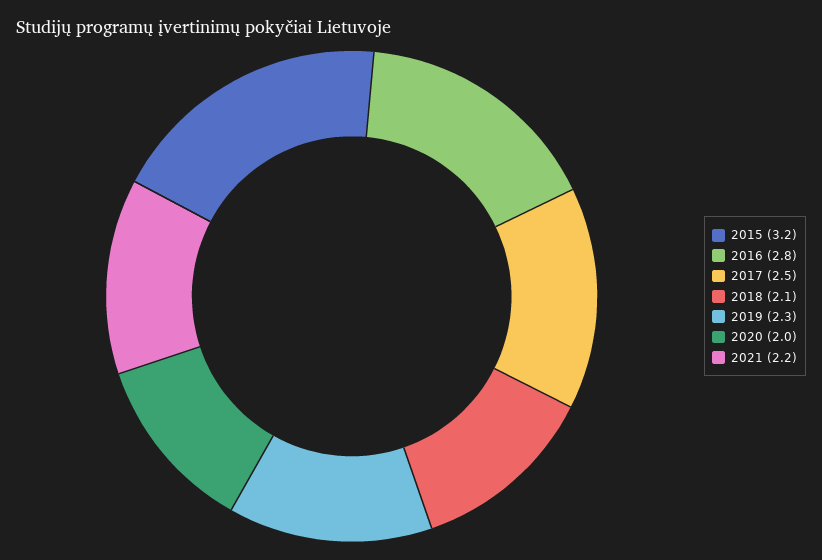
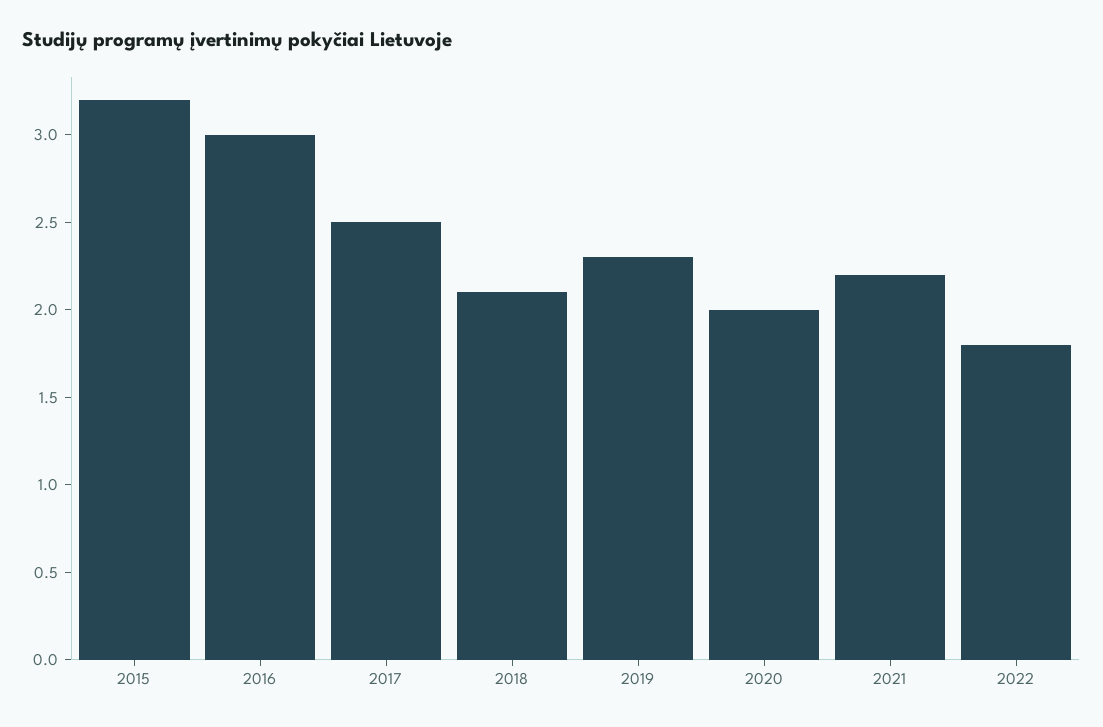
2016: 2.8 -> 3
2022: none -> 1.8

